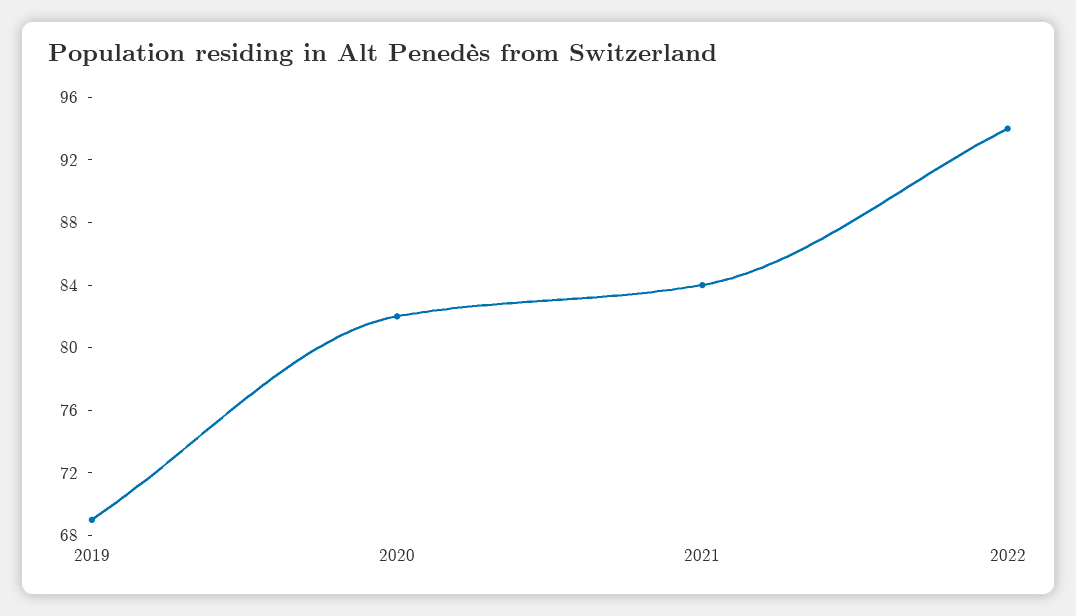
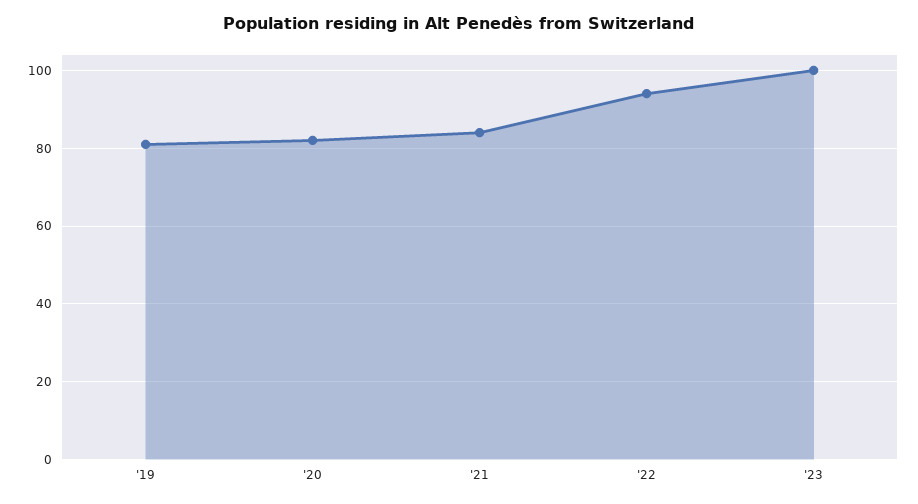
2019: 69 -> 80
'23: none -> 100

